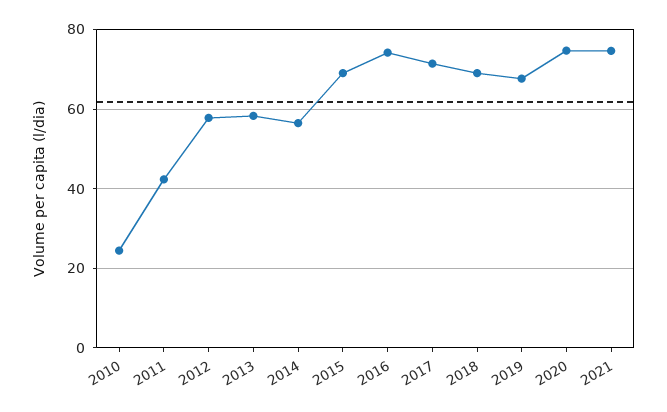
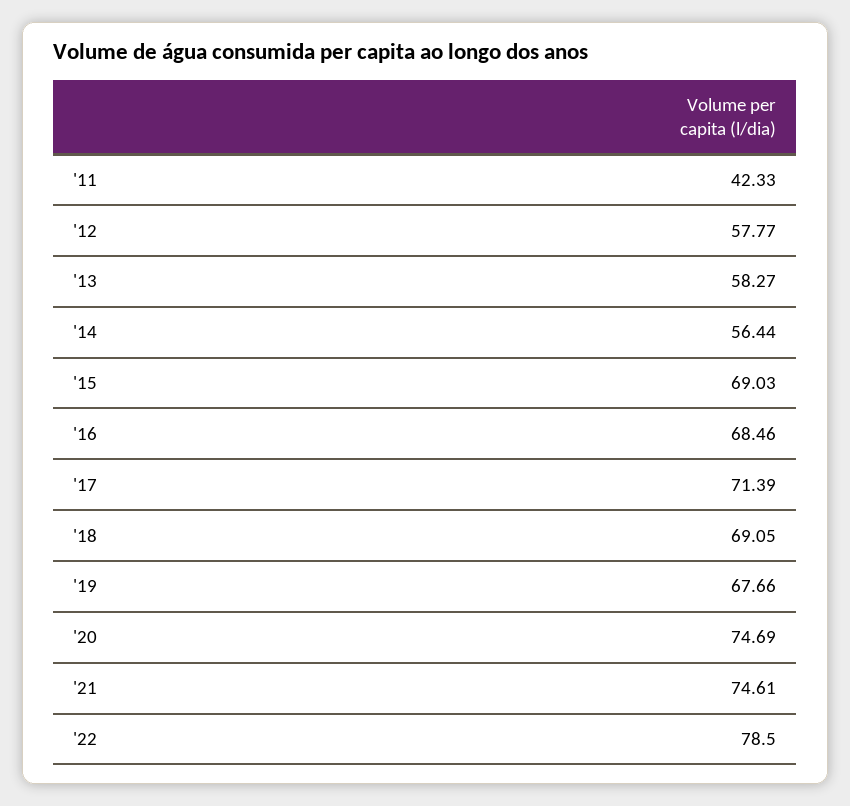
2010: 24 -> none
2016: 74 -> 68.46
'22: none -> 78.5

